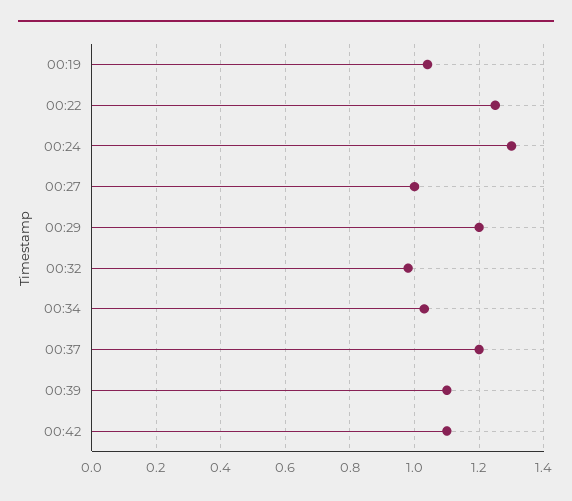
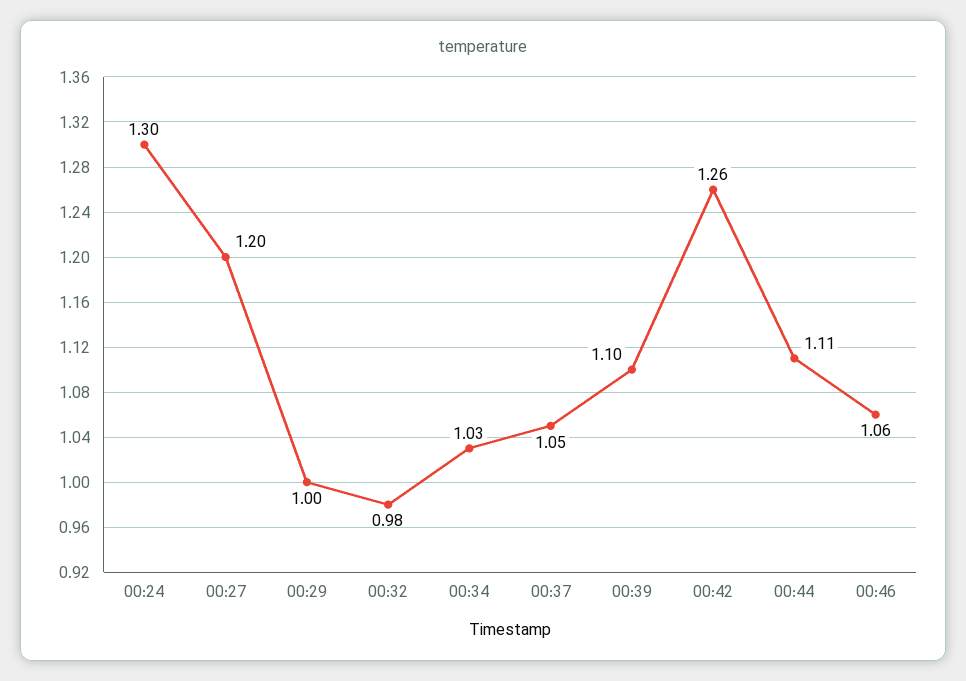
00:19: 1.05 -> none
00:22: 1.25 -> none
00:27: 1 -> 1.2
00:29: 1.2 -> 1
00:37: 1.2 -> 1.05
00:42: 1.1 -> 1.26
00:44: none -> 1.11
00:46: none -> 1.06

